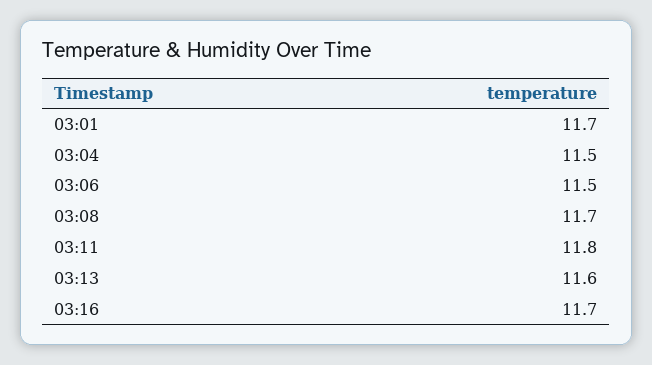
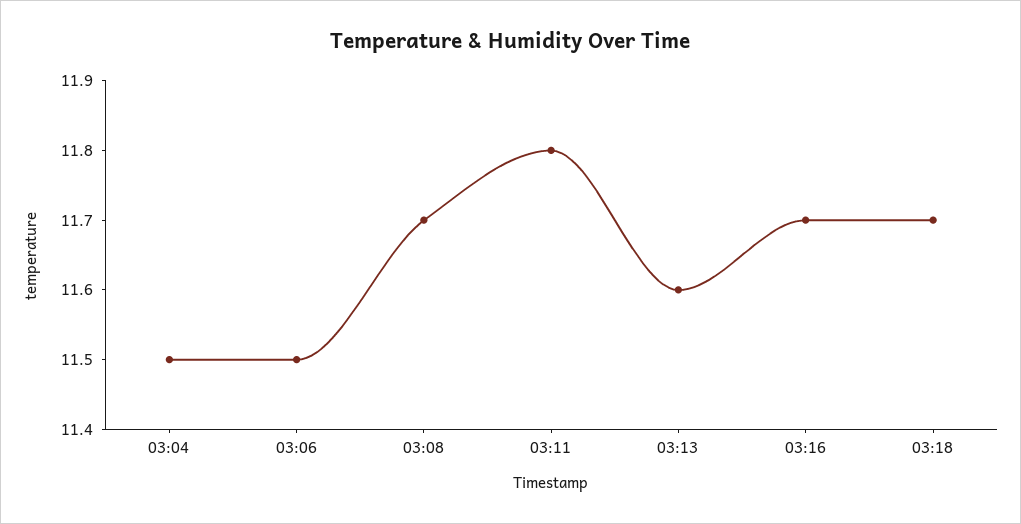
03:01: 11.7 -> none
03:18: none -> 11.7

